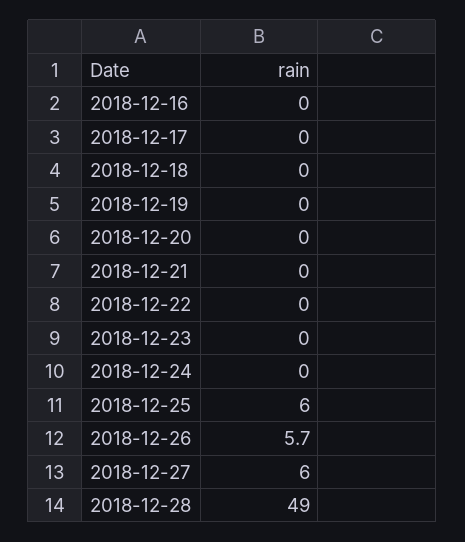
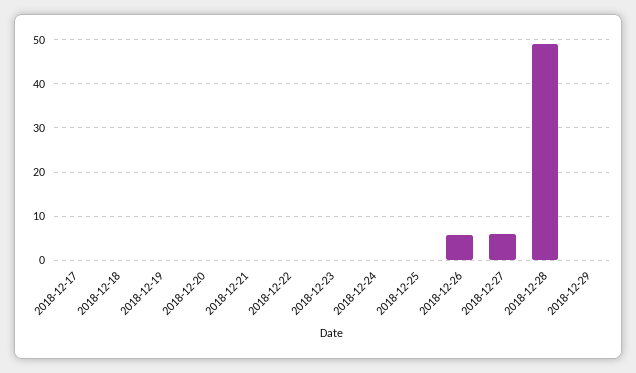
2018-12-16: 0 -> none
2018-12-25: 6 -> 0
2018-12-29: none -> 0

